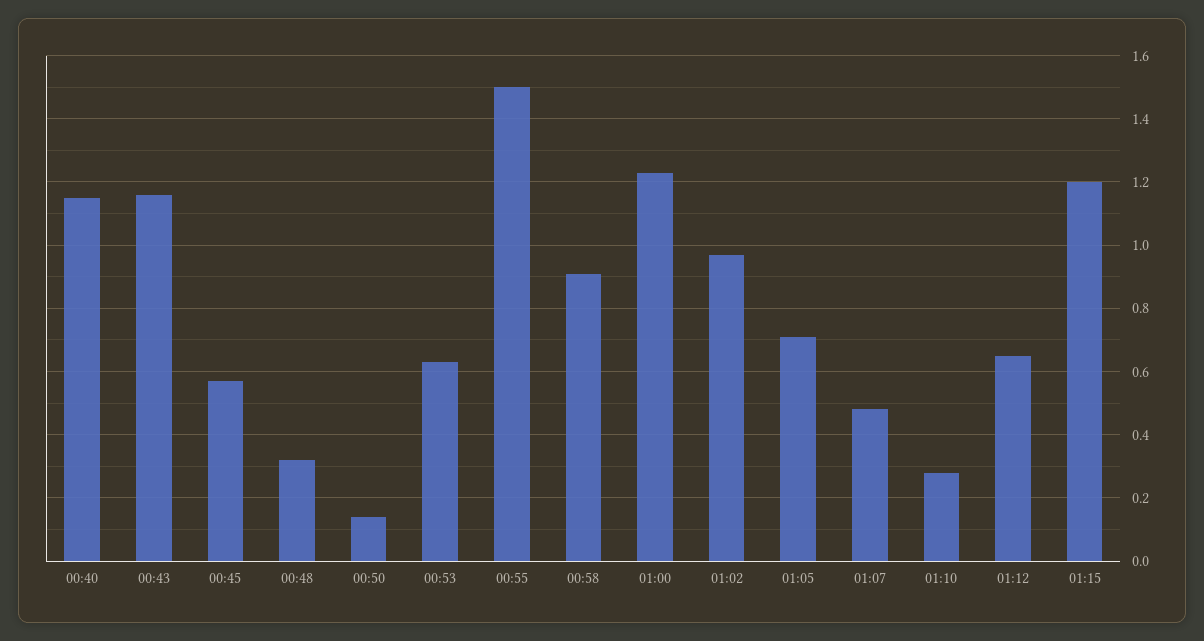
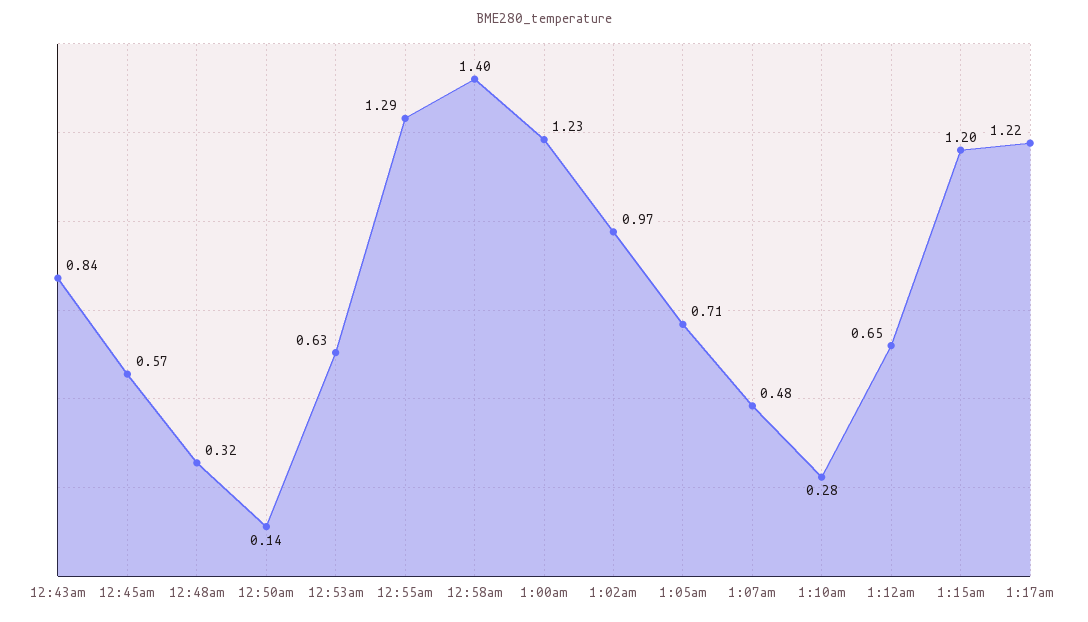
00:40: 1.15 -> none
00:43: 1.15 -> 0.84
00:55: 1.5 -> 1.29
00:58: 0.9 -> 1.4
1:17am: none -> 1.22

